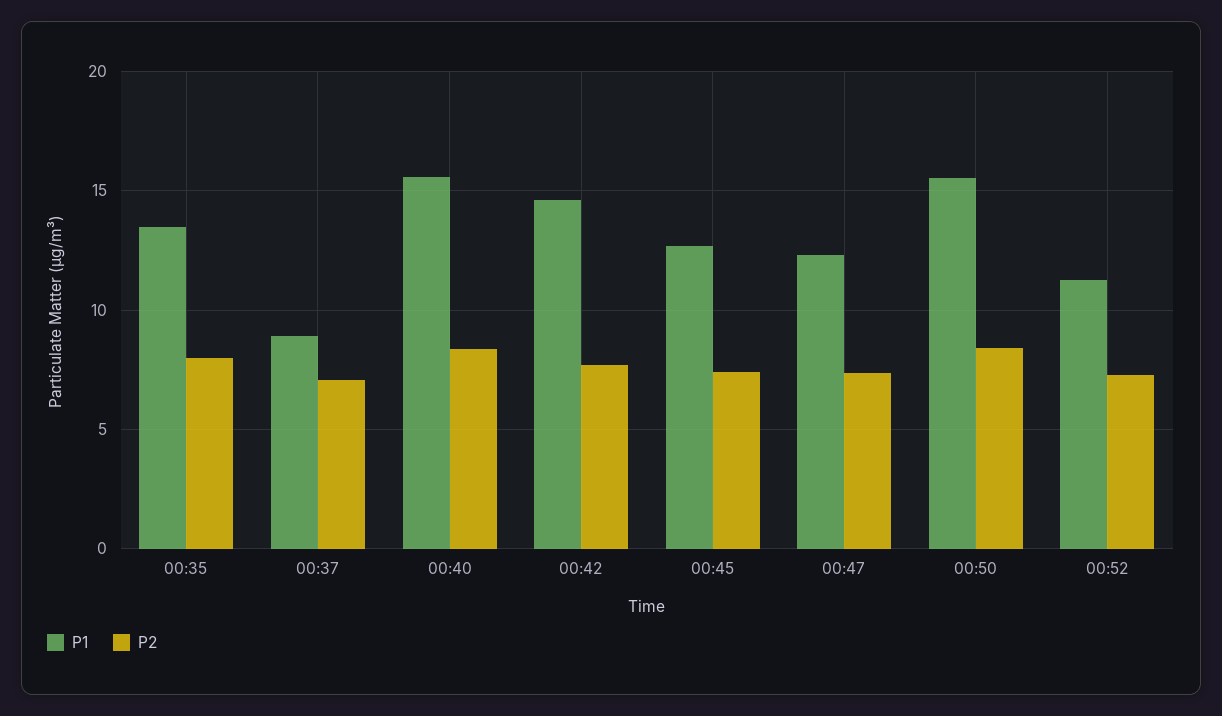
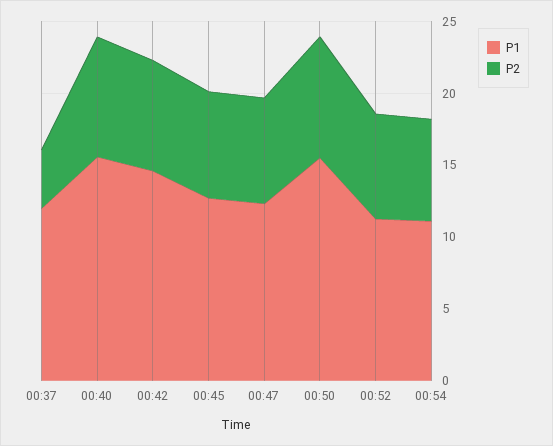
P1, 00:35: 13.5 -> none
P2, 00:35: 8 -> none
P1, 00:37: 9 -> 12
P2, 00:37: 7 -> 4
P1, 00:54: none -> 11
P2, 00:54: none -> 7

